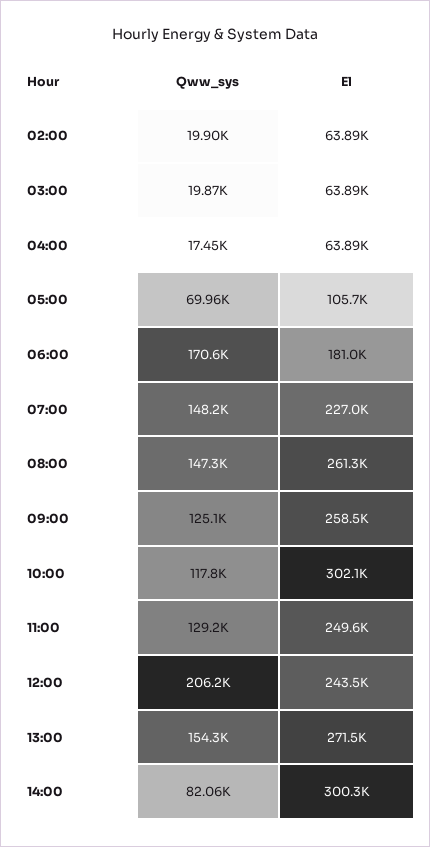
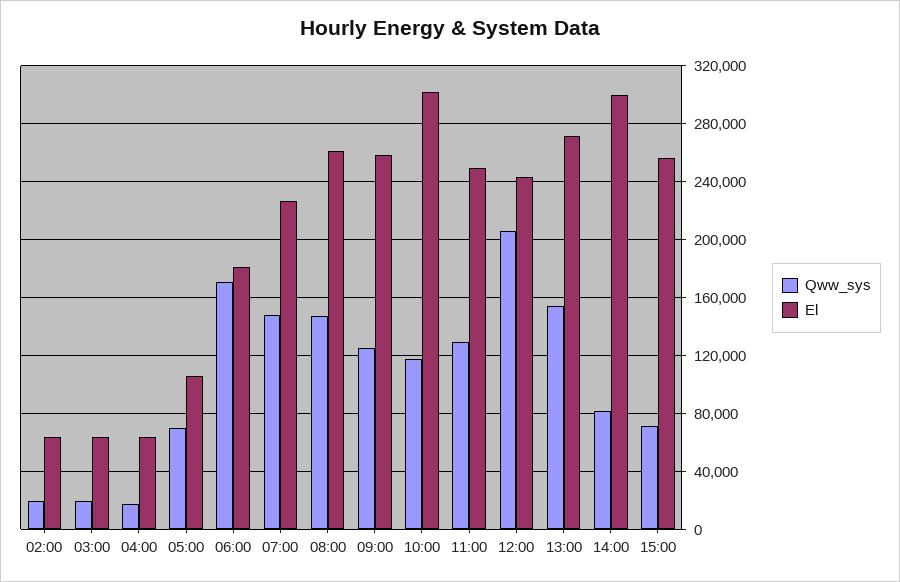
Qww_sys, 15:00: none -> 70000
El, 15:00: none -> 255000

